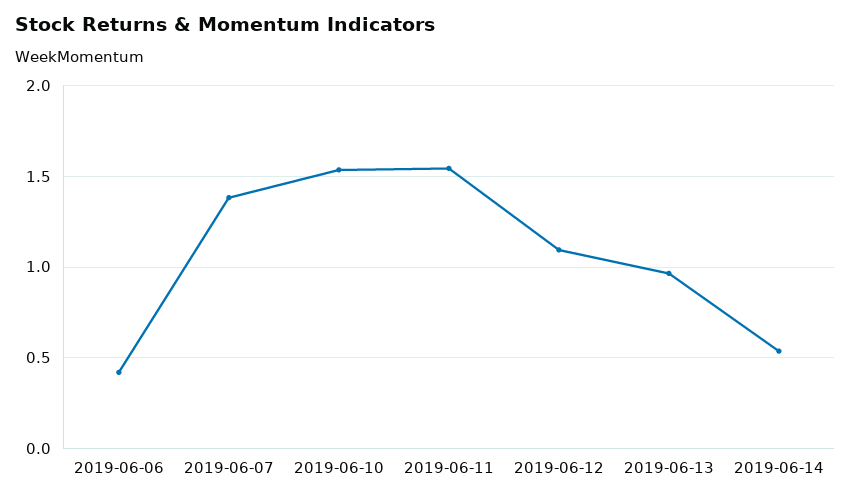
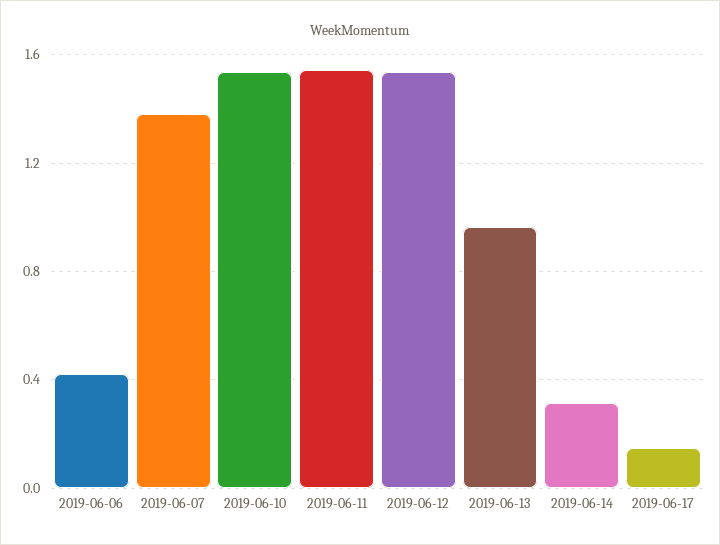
2019-06-12: 1.1 -> 1.55
2019-06-14: 0.55 -> 0.3
2019-06-17: none -> 0.15

